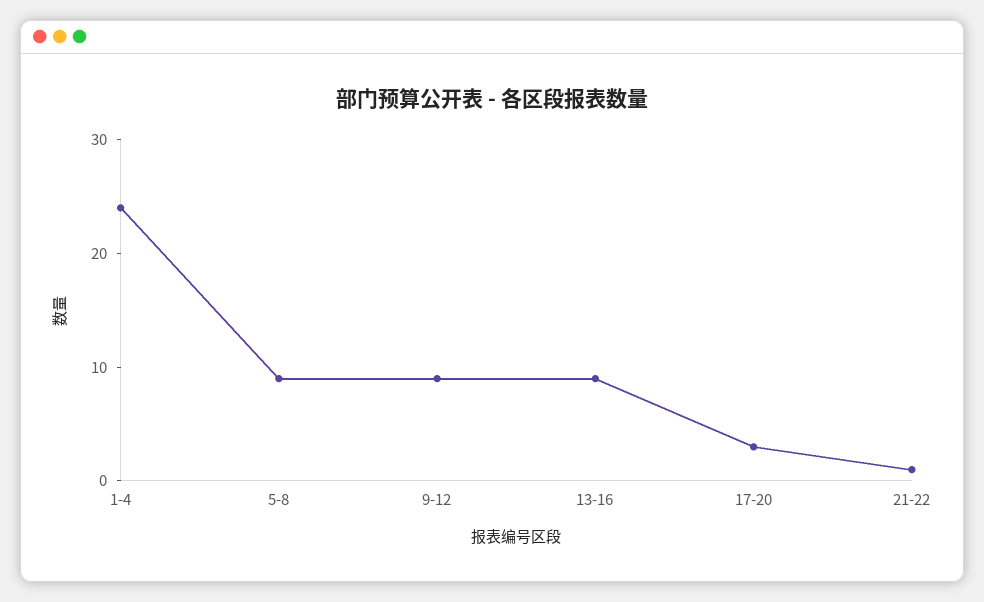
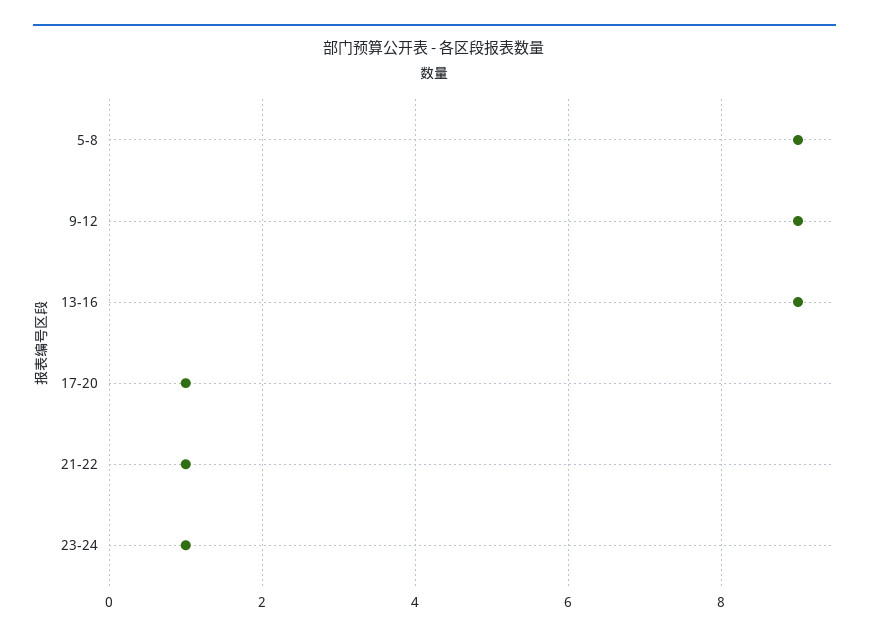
1-4: 24 -> none
17-20: 3 -> 1
23-24: none -> 1

